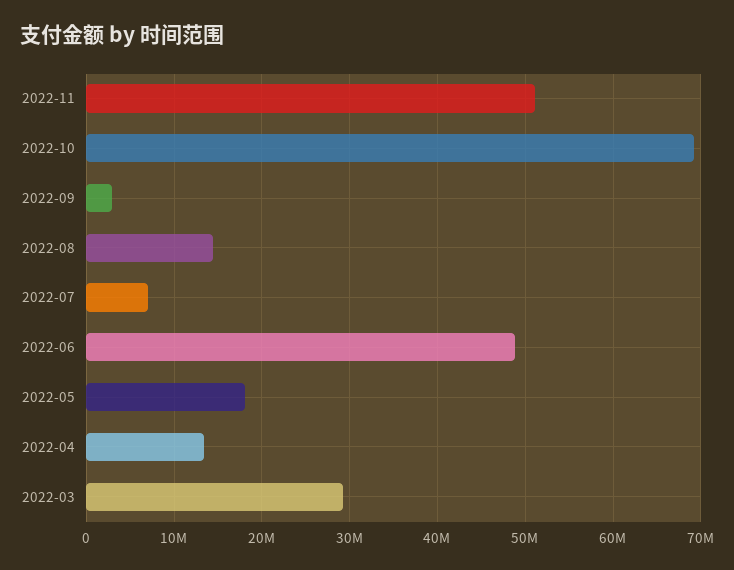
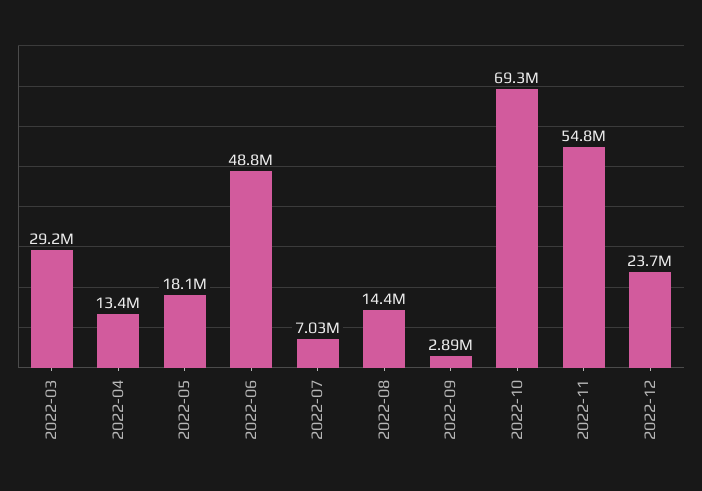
2022-11: 51000000 -> 54800000
2022-12: none -> 23700000

